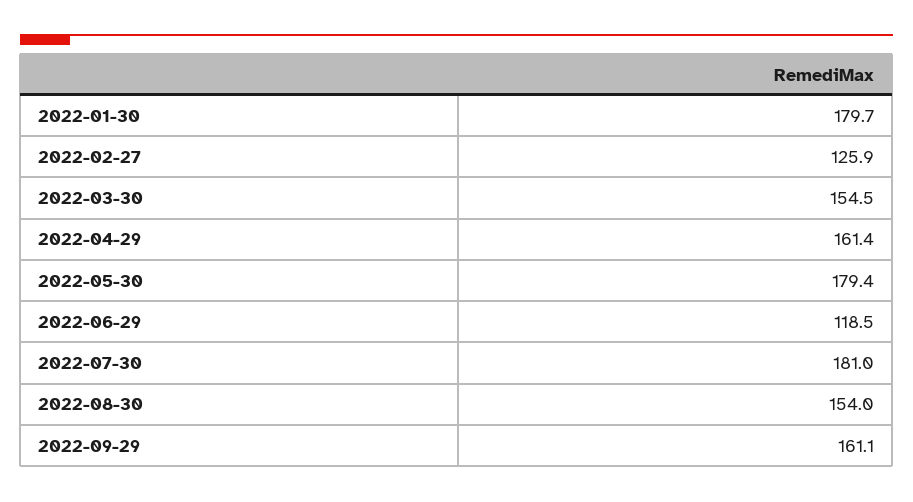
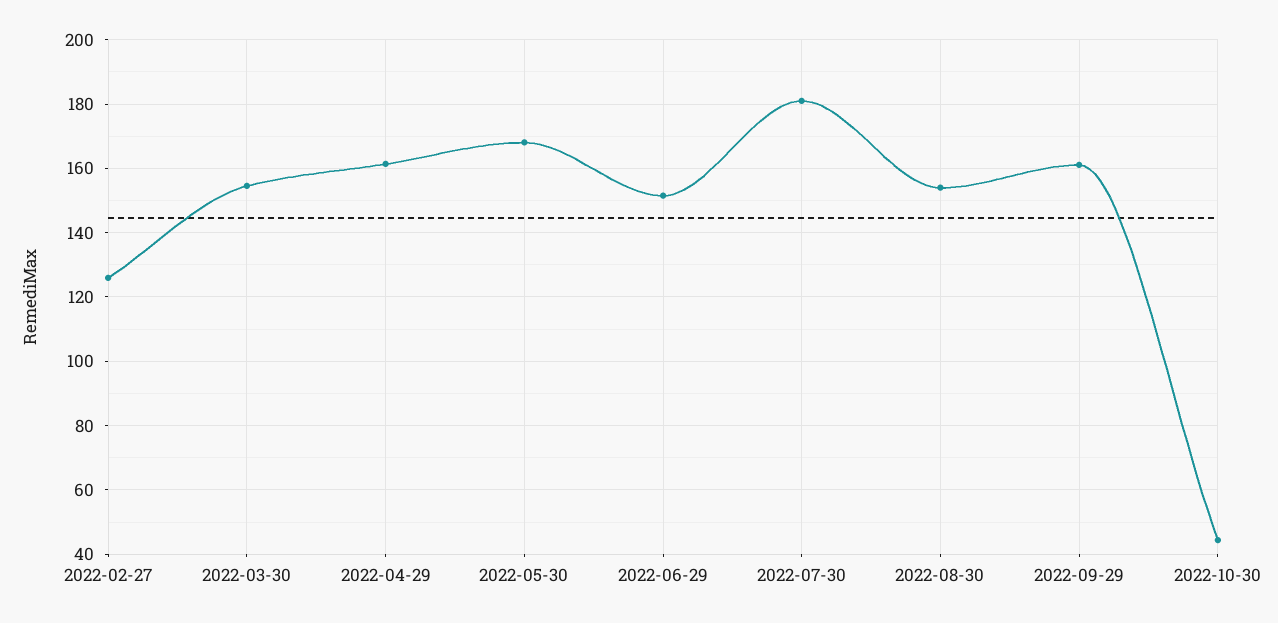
2022-01-30: 179.7 -> none
2022-05-30: 179.4 -> 168
2022-06-29: 118.5 -> 152
2022-10-30: none -> 44

